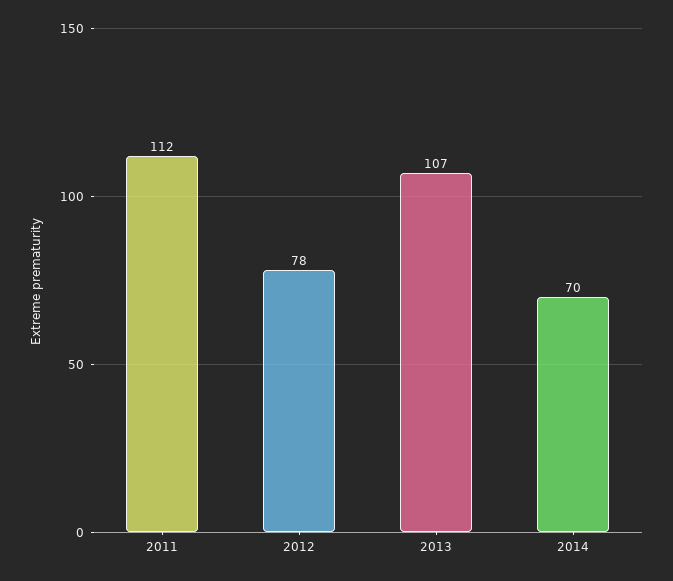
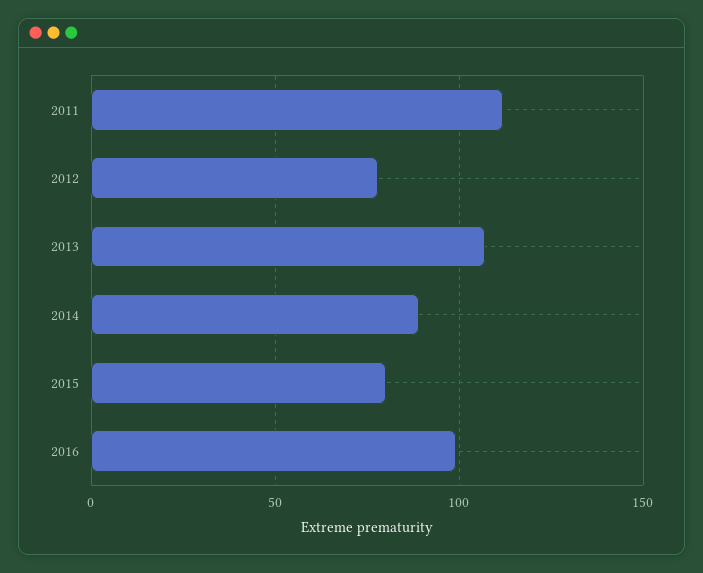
2014: 70 -> 90
2015: none -> 80
2016: none -> 100

